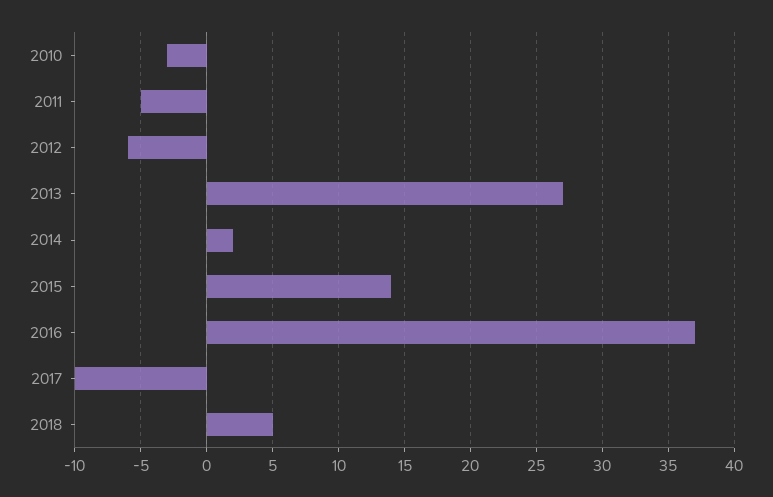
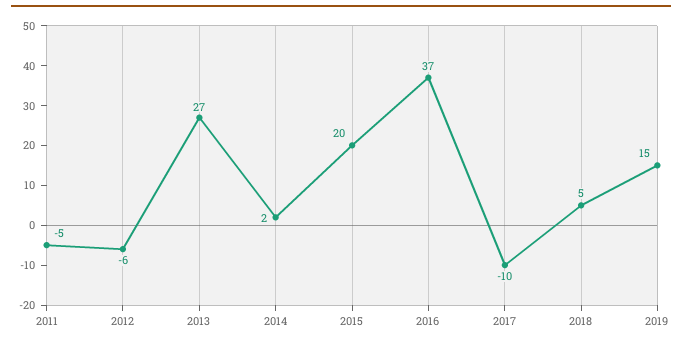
2010: -3 -> none
2015: 14 -> 20
2019: none -> 15

